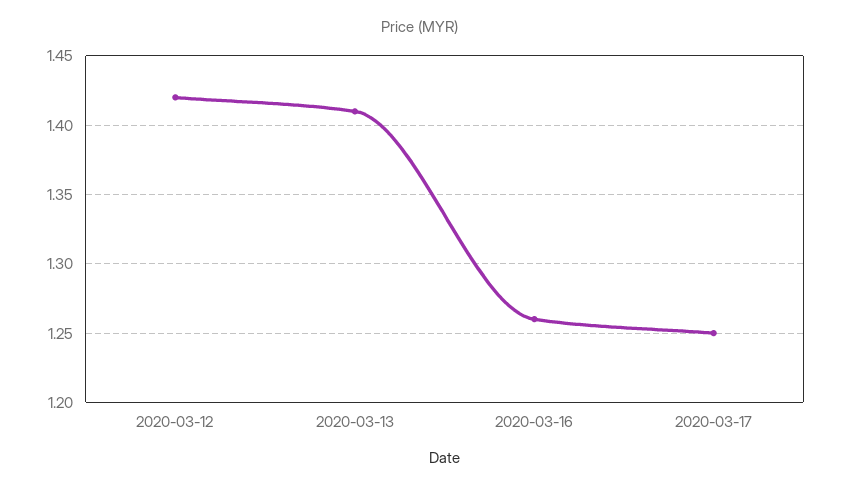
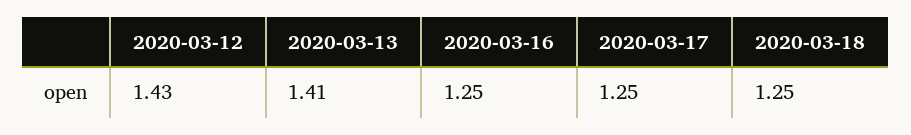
2020-03-12: 1.42 -> 1.43
2020-03-16: 1.26 -> 1.25
2020-03-18: none -> 1.25

